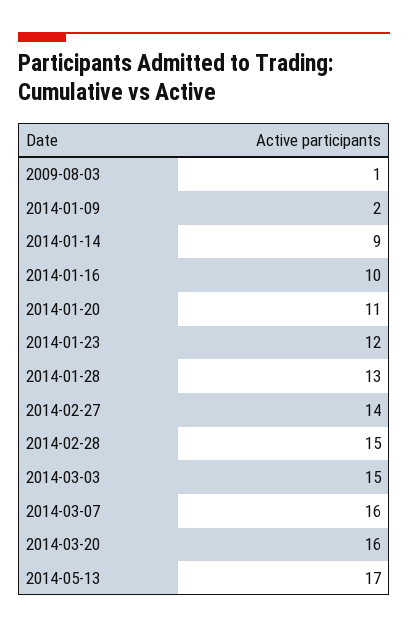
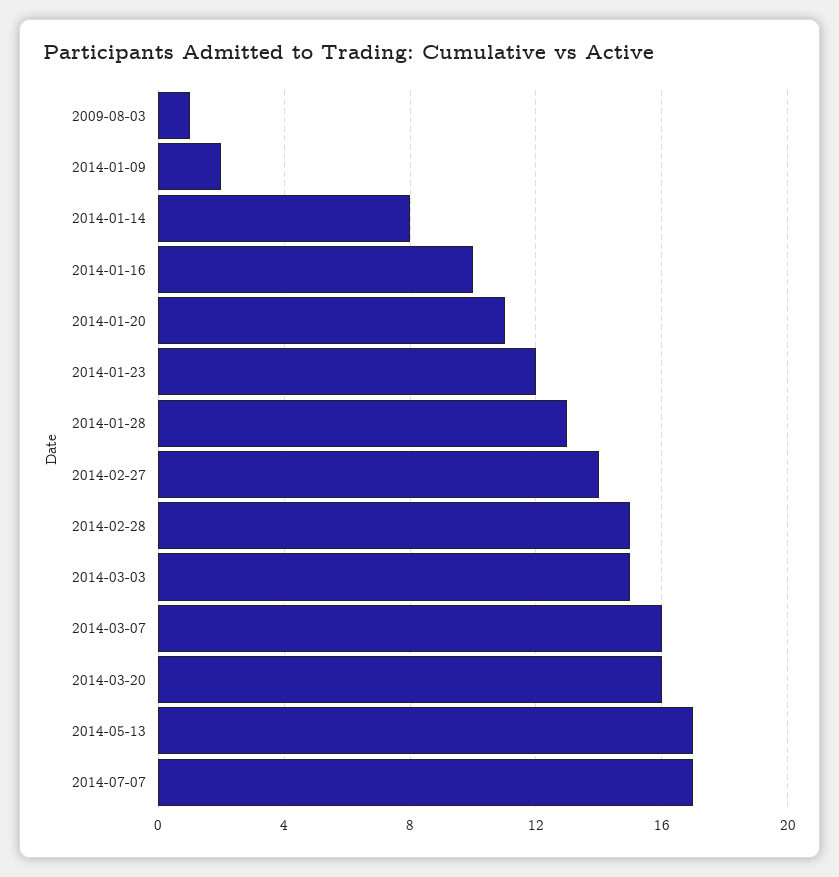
2014-01-14: 9 -> 8
2014-07-07: none -> 17

